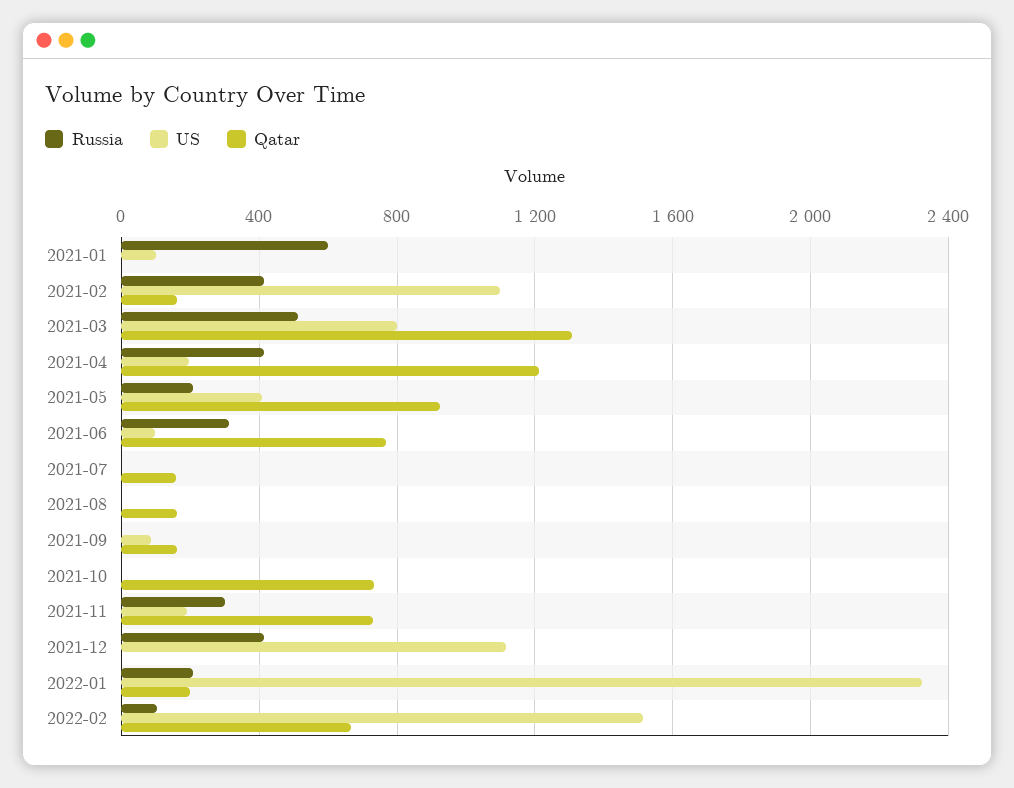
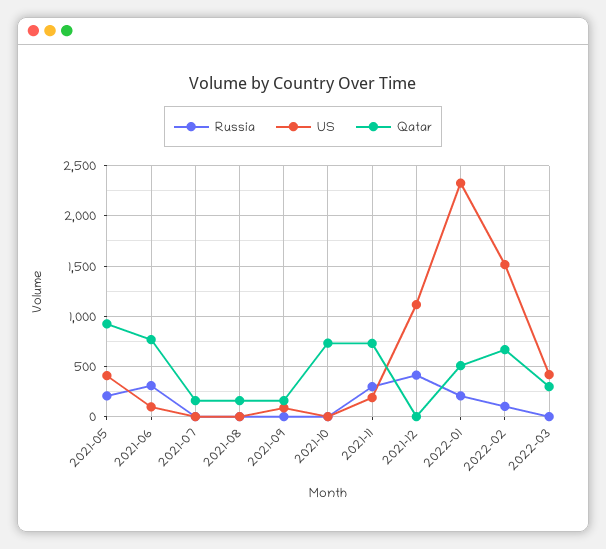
Russia, 2021-01: 600 -> none
US, 2021-01: 100 -> none
Qatar, 2021-01: 0 -> none
Russia, 2021-02: 400 -> none
US, 2021-02: 1100 -> none
Qatar, 2021-02: 150 -> none
Russia, 2021-03: 500 -> none
US, 2021-03: 800 -> none
Qatar, 2021-03: 1300 -> none
Russia, 2021-04: 400 -> none
US, 2021-04: 200 -> none
Qatar, 2021-04: 1200 -> none
Qatar, 2022-01: 200 -> 500
Russia, 2022-03: none -> 0
US, 2022-03: none -> 400
Qatar, 2022-03: none -> 300

